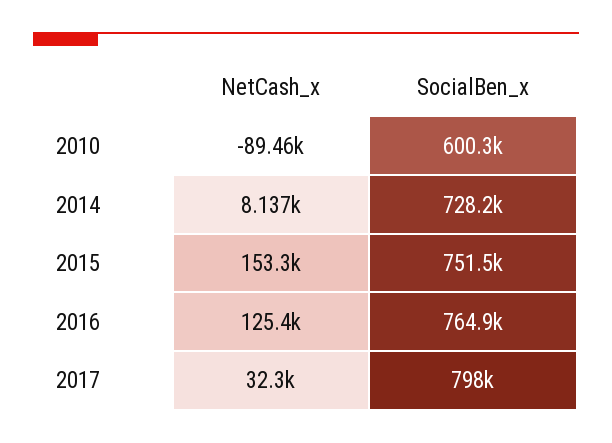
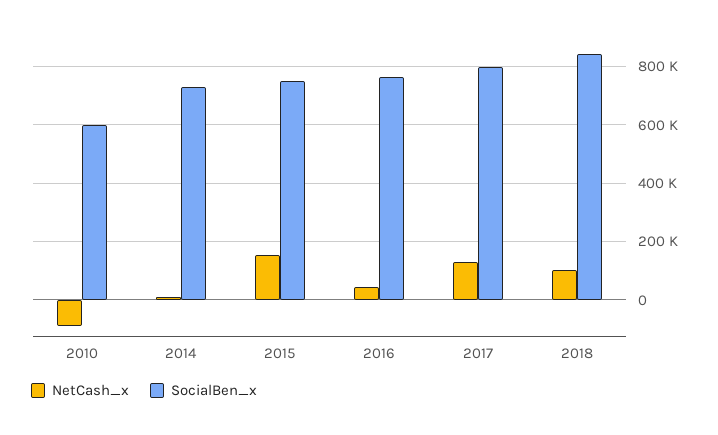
NetCash_x, 2016: 125400 -> 50000
NetCash_x, 2017: 32300 -> 125000
NetCash_x, 2018: none -> 100000
SocialBen_x, 2018: none -> 850000

